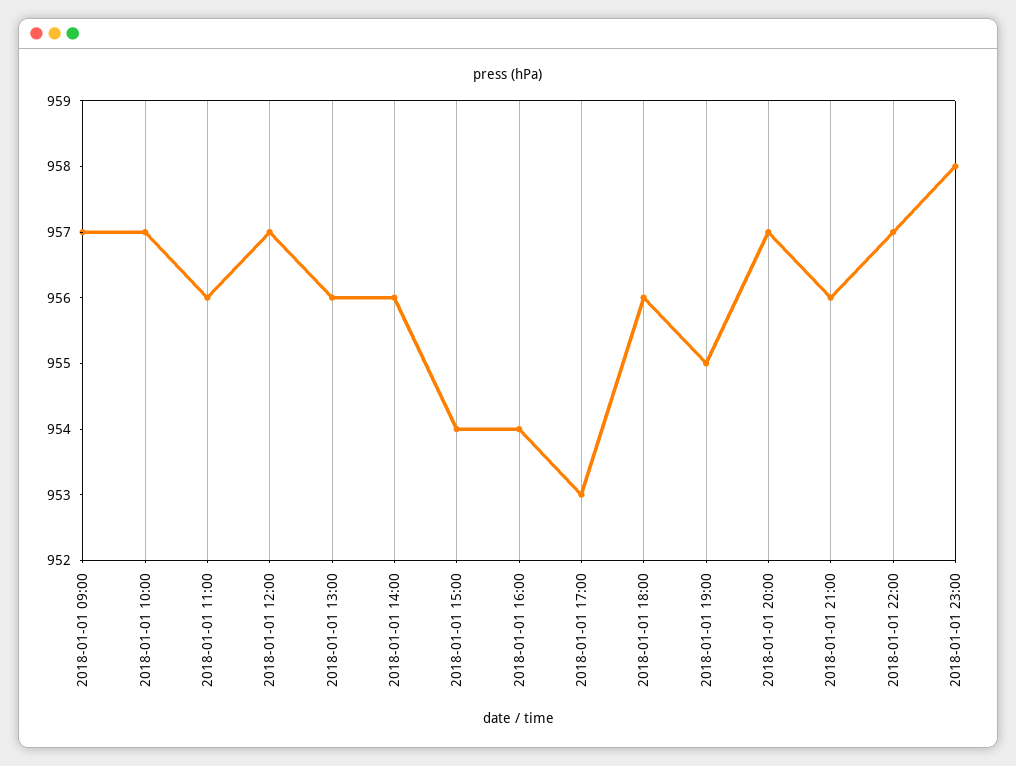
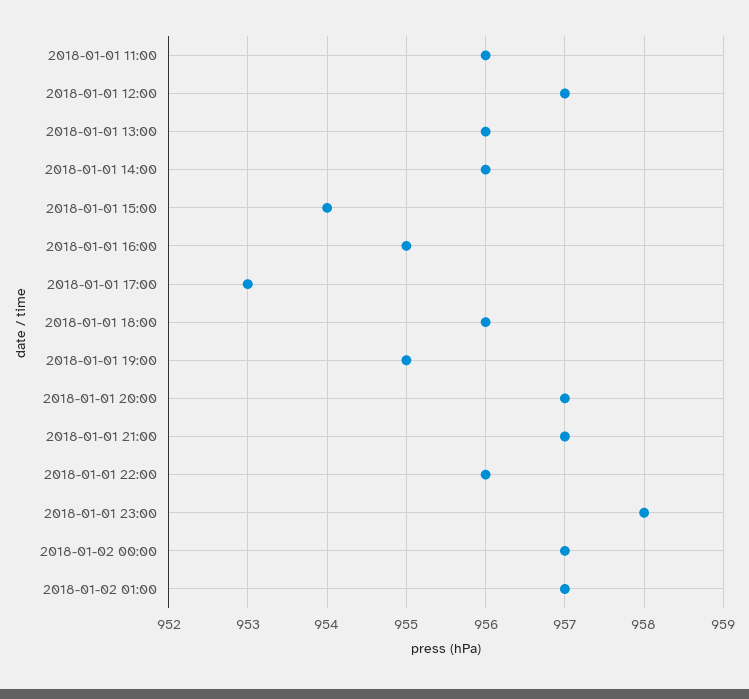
2018-01-01 09:00: 957 -> none
2018-01-01 10:00: 957 -> none
2018-01-01 16:00: 954 -> 955
2018-01-01 21:00: 956 -> 957
2018-01-01 22:00: 957 -> 956
2018-01-02 00:00: none -> 957
2018-01-02 01:00: none -> 957

